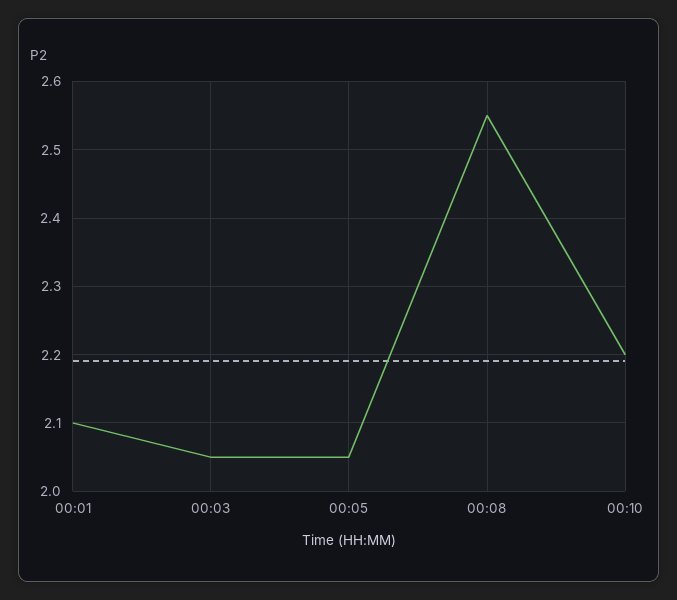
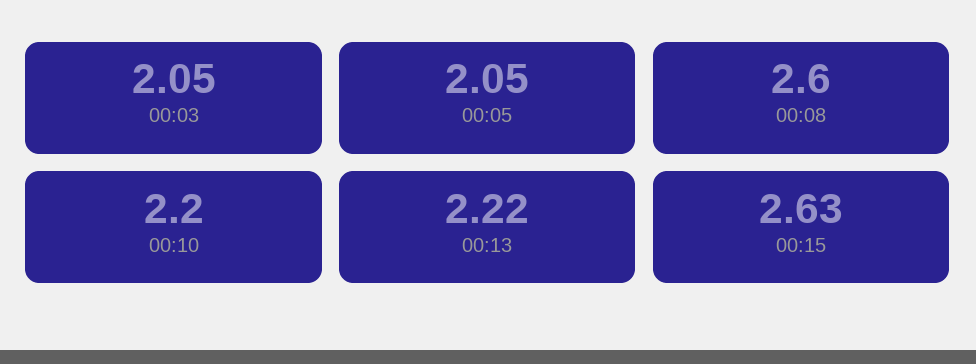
00:01: 2.1 -> none
00:08: 2.55 -> 2.6
00:13: none -> 2.22
00:15: none -> 2.63

